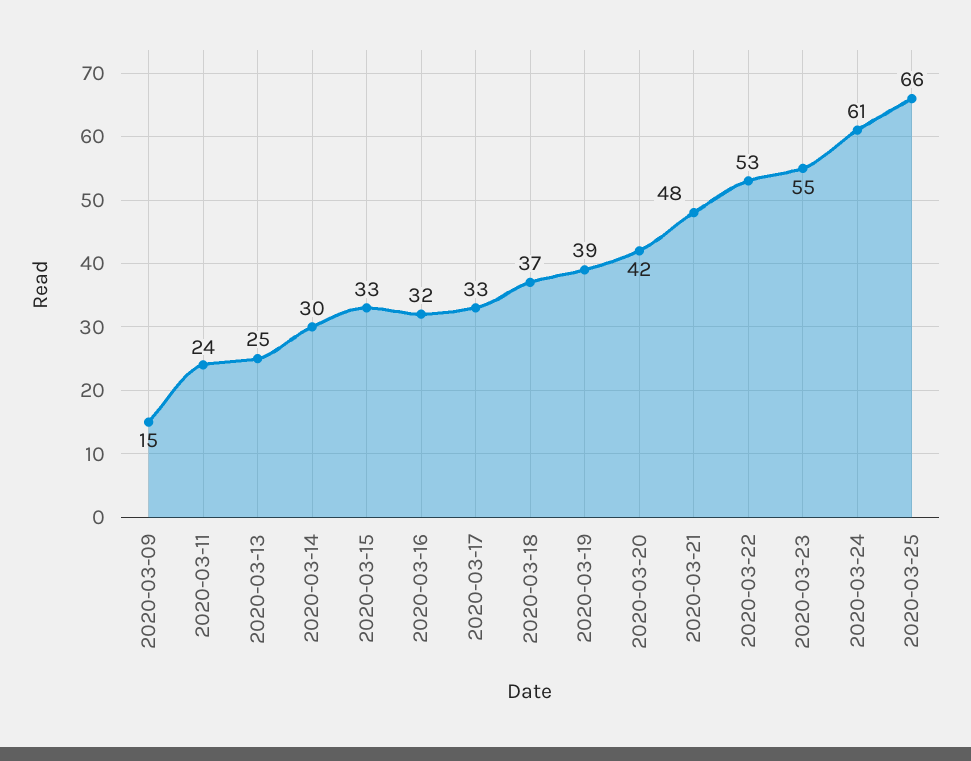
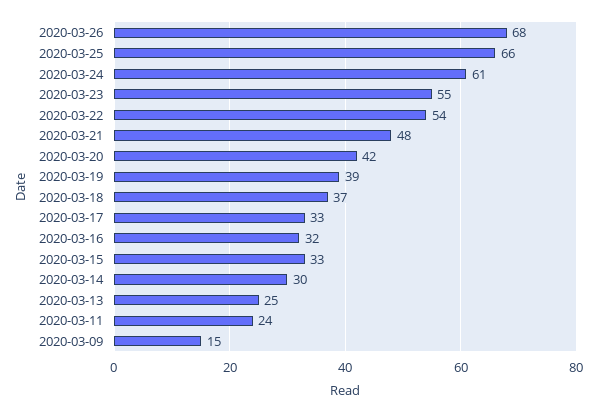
2020-03-22: 53 -> 54
2020-03-26: none -> 68

